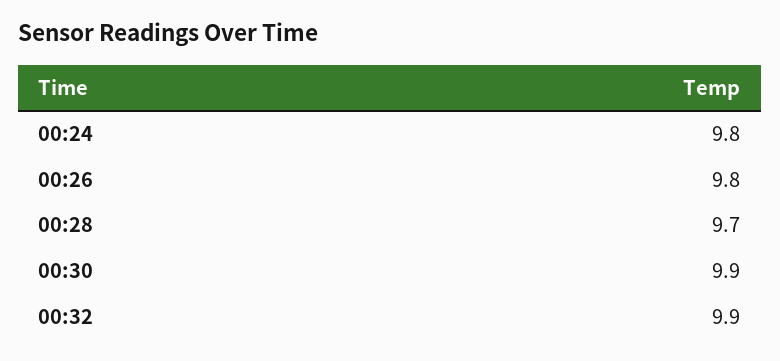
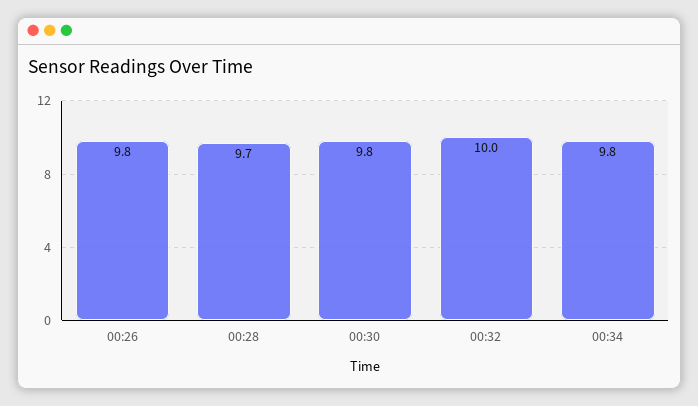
00:24: 9.8 -> none
00:30: 9.9 -> 9.8
00:32: 9.9 -> 10
00:34: none -> 9.8

